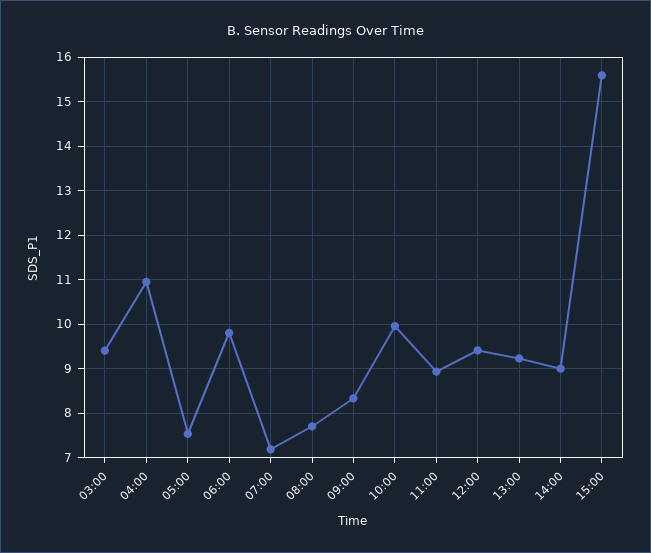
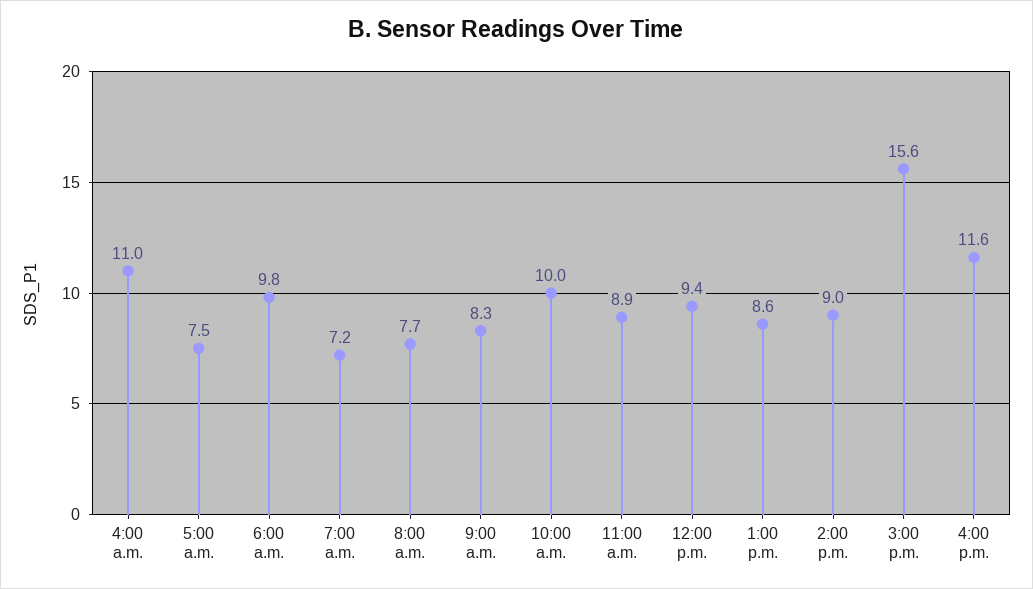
03:00: 9.4 -> none
13:00: 9.2 -> 8.6
4:00 p.m.: none -> 11.6

